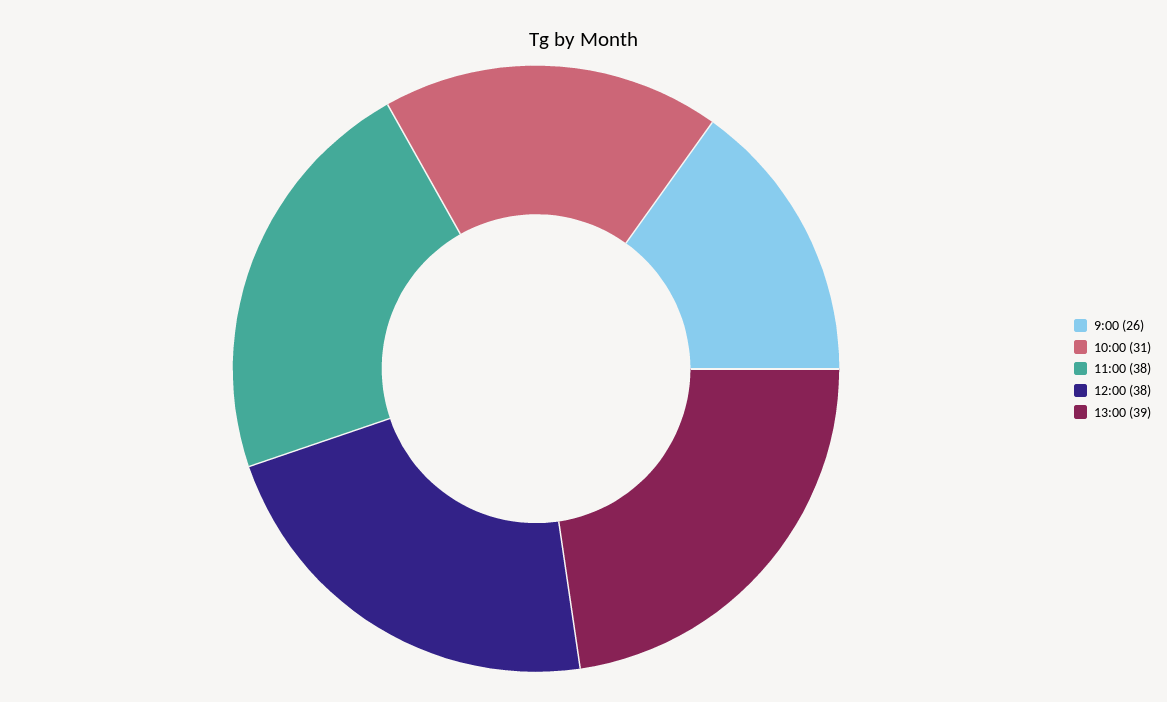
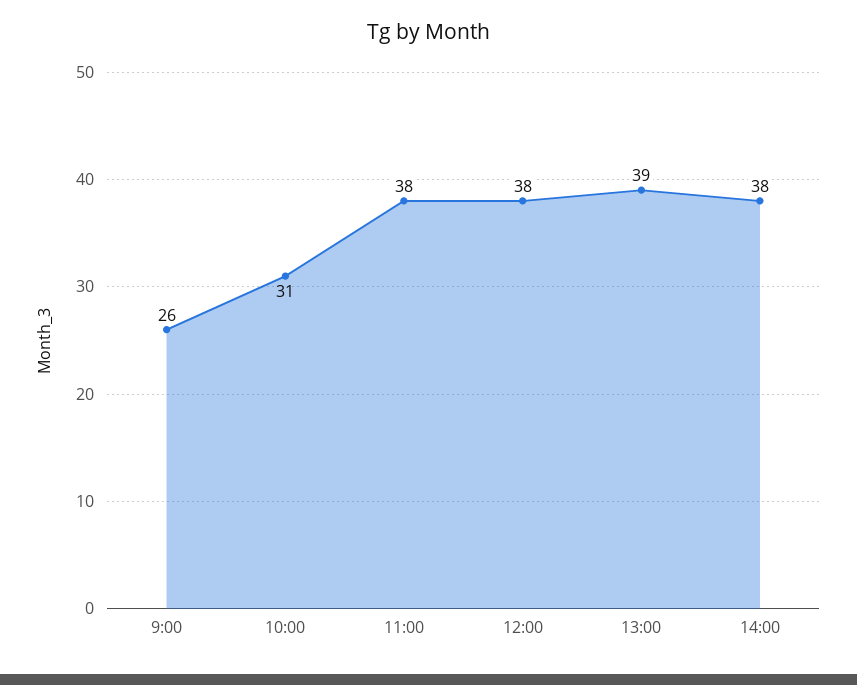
14:00: none -> 38

